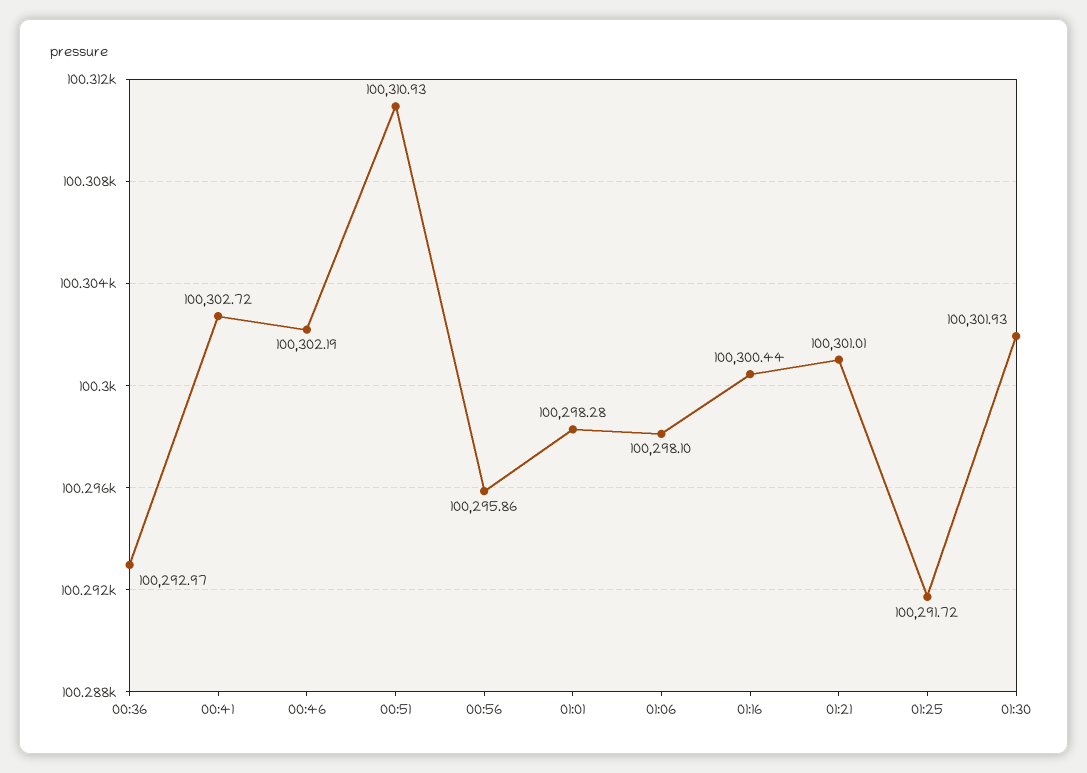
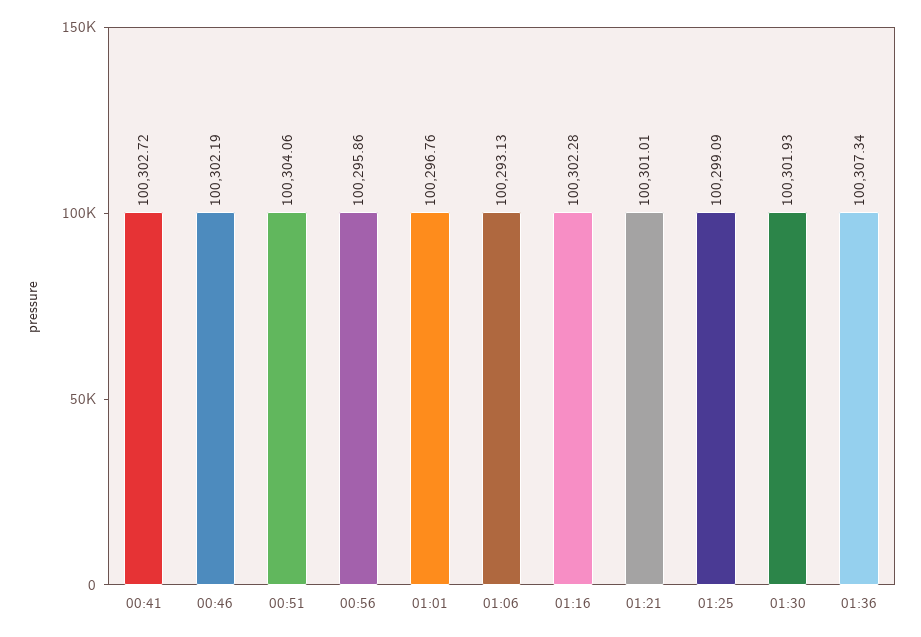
00:36: 100292.97 -> none
00:51: 100310.93 -> 100304.06
01:01: 100298.28 -> 100296.76
01:06: 100298.1 -> 100293.13
01:16: 100300.44 -> 100302.28
01:25: 100291.72 -> 100299.09
01:36: none -> 100307.34

